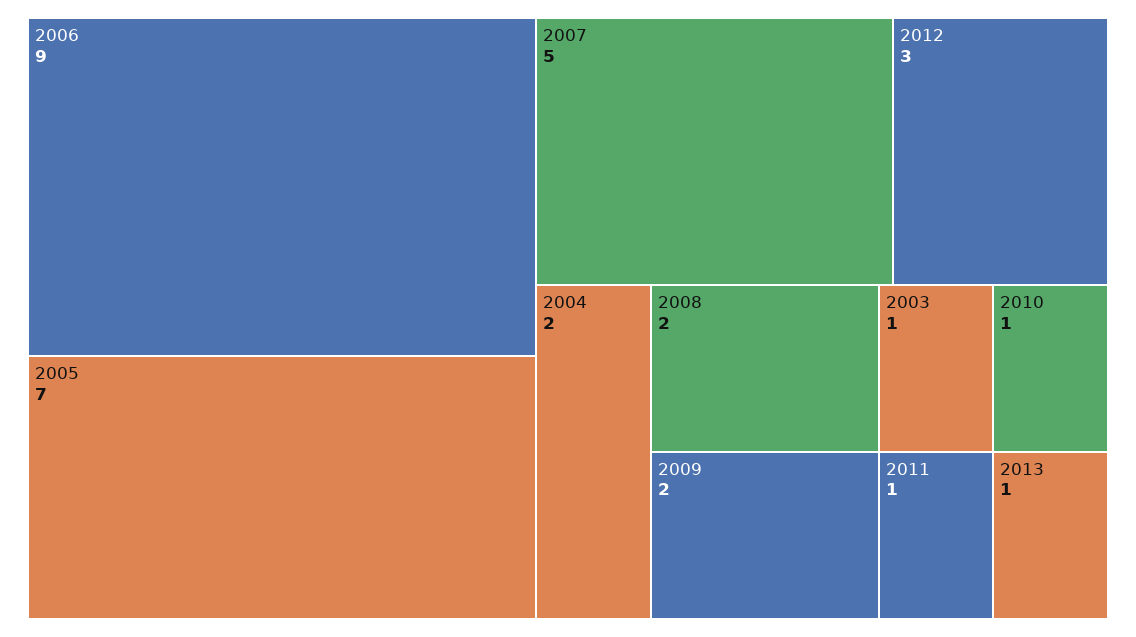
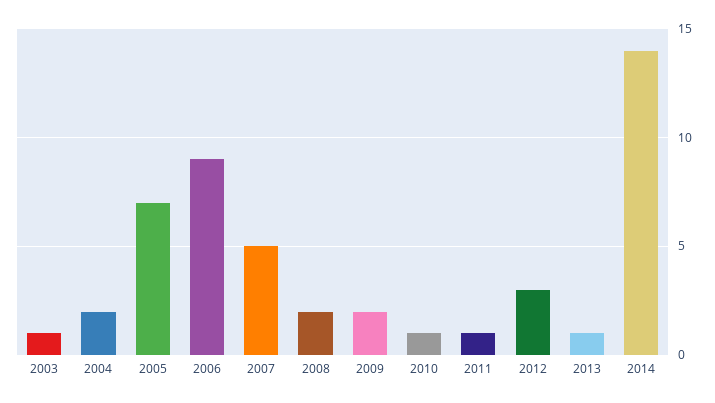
2014: none -> 14

